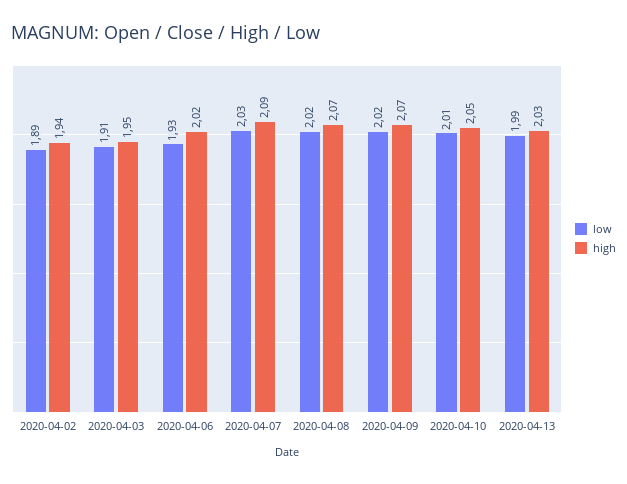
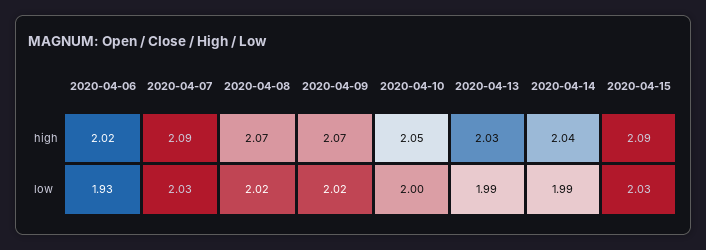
low, 2020-04-02: 1.89 -> none
high, 2020-04-02: 1.94 -> none
low, 2020-04-03: 1.91 -> none
high, 2020-04-03: 1.95 -> none
low, 2020-04-10: 2.01 -> 2
high, 2020-04-14: none -> 2.04
high, 2020-04-15: none -> 2.09
low, 2020-04-14: none -> 1.99
low, 2020-04-15: none -> 2.03

